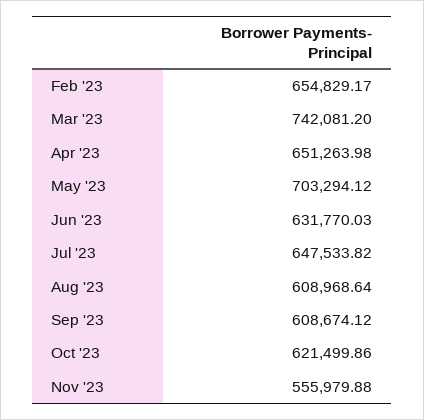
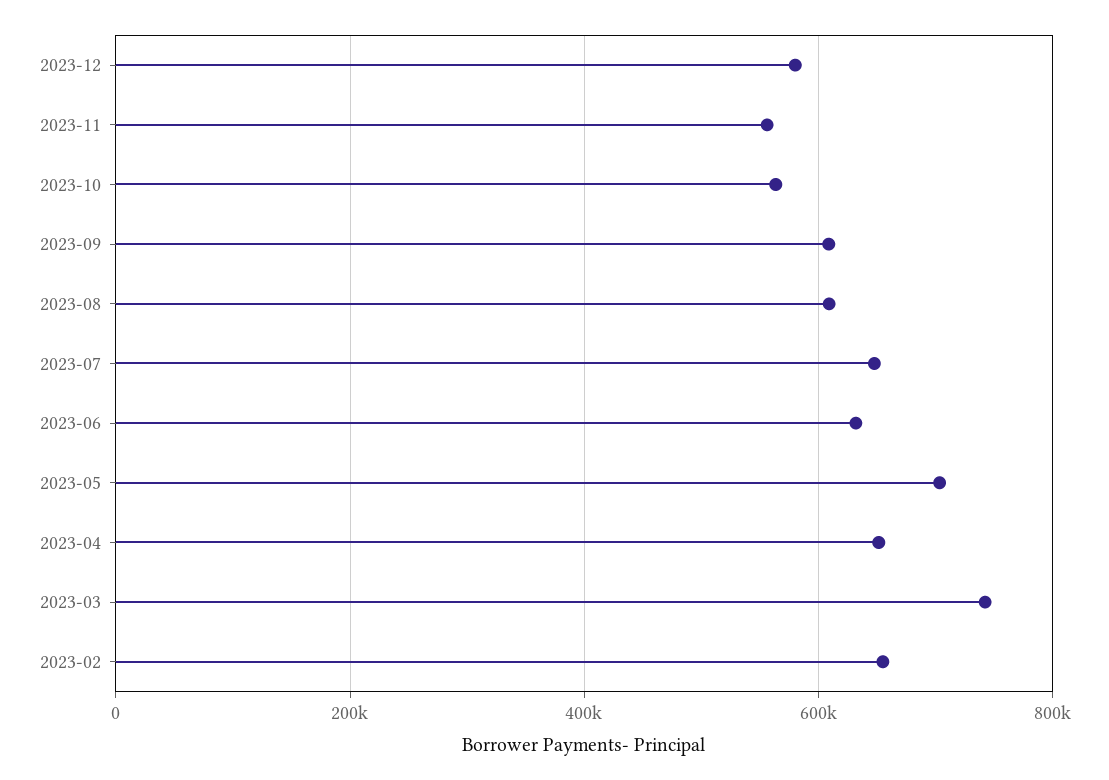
Oct '23: 621499.86 -> 560000
2023-12: none -> 580000

